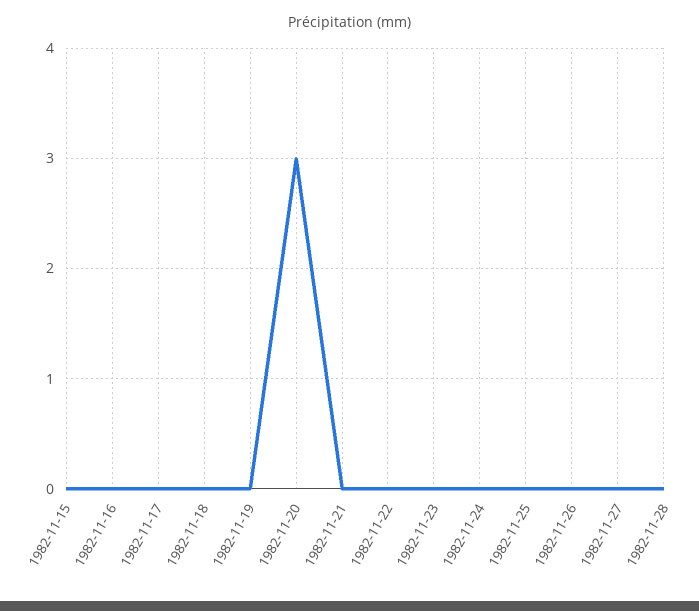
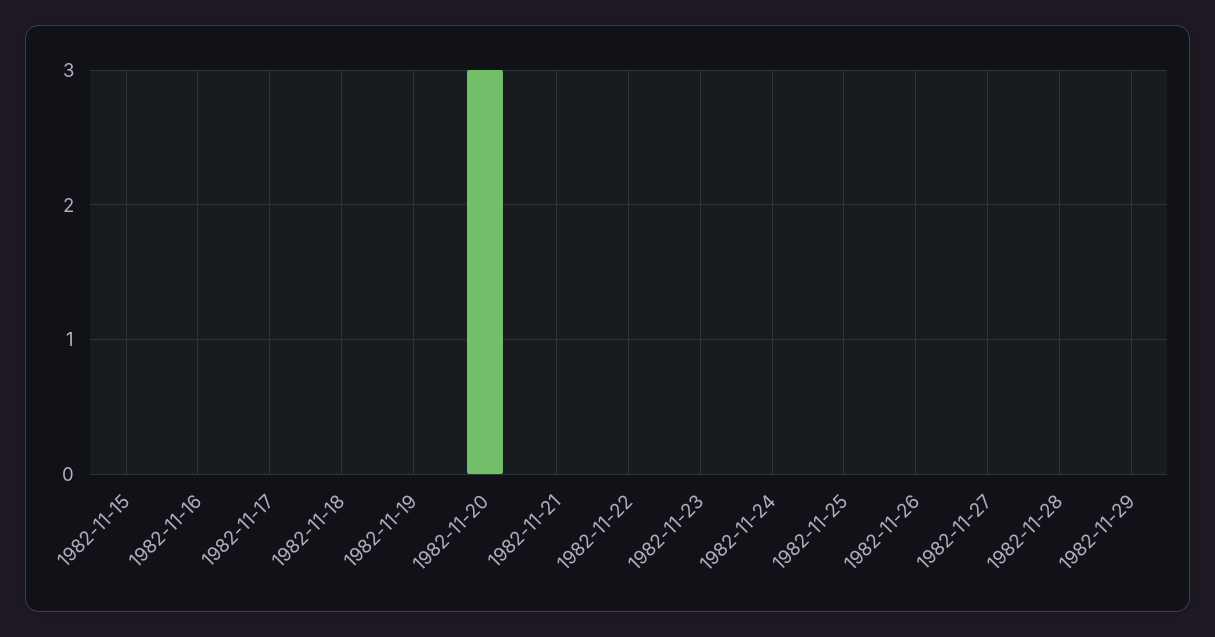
1982-11-29: none -> 0

